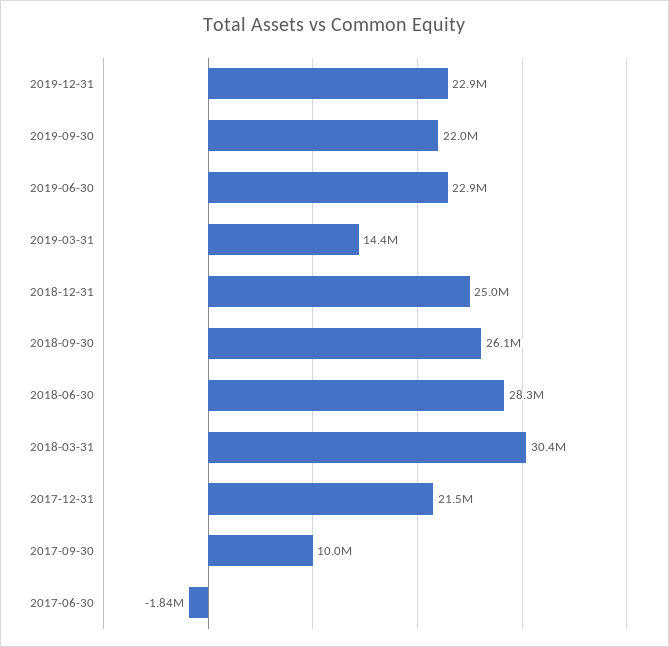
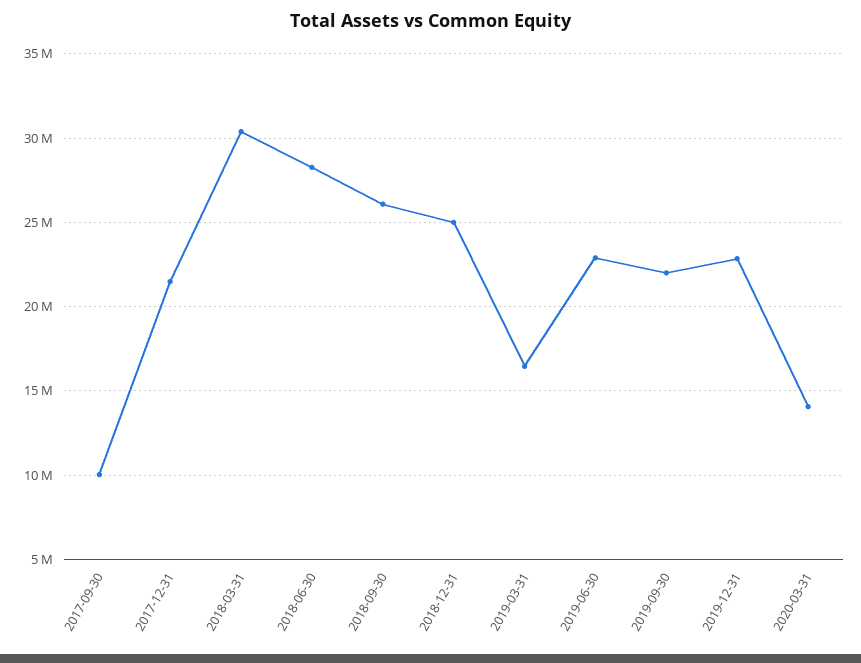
2019-03-31: 14400000 -> 16500000
2017-06-30: -1840000 -> none
2020-03-31: none -> 14000000

